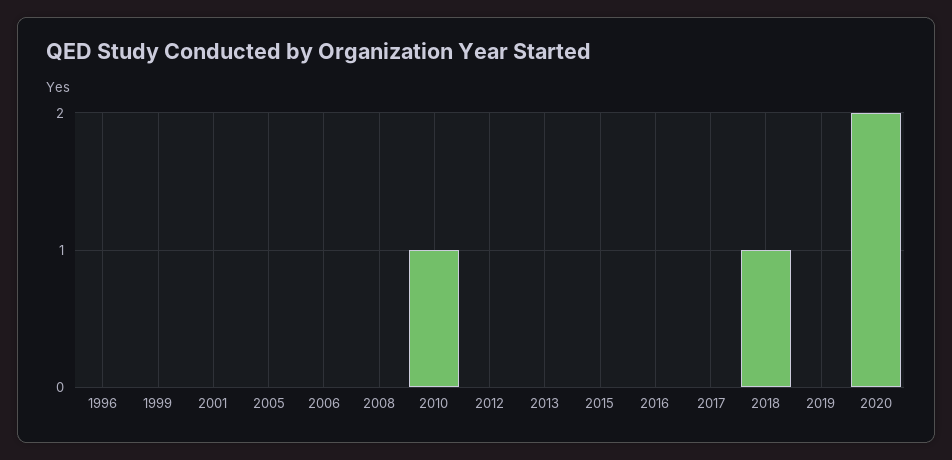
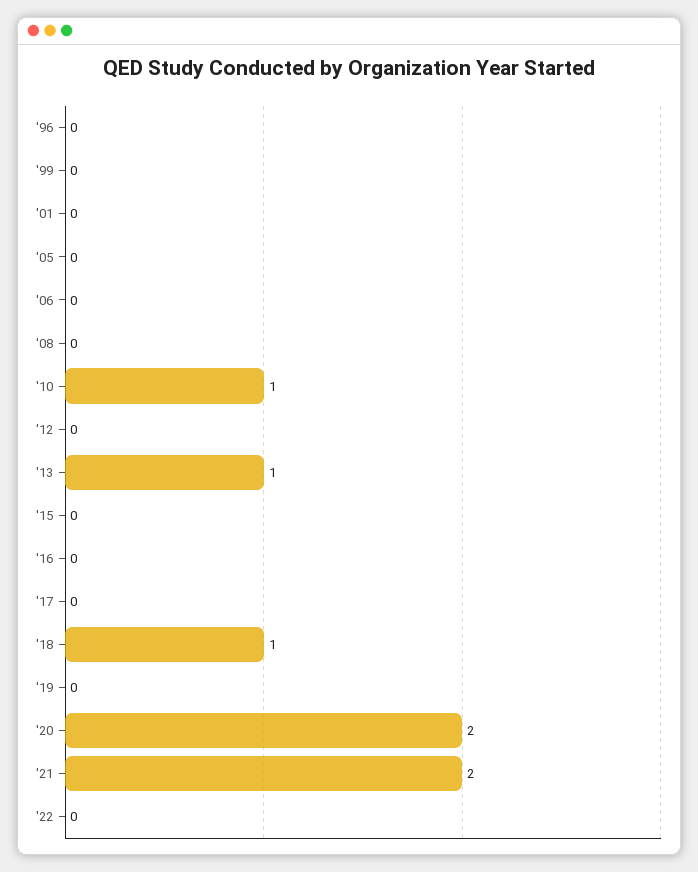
2013: 0 -> 1
'21: none -> 2
'22: none -> 0

